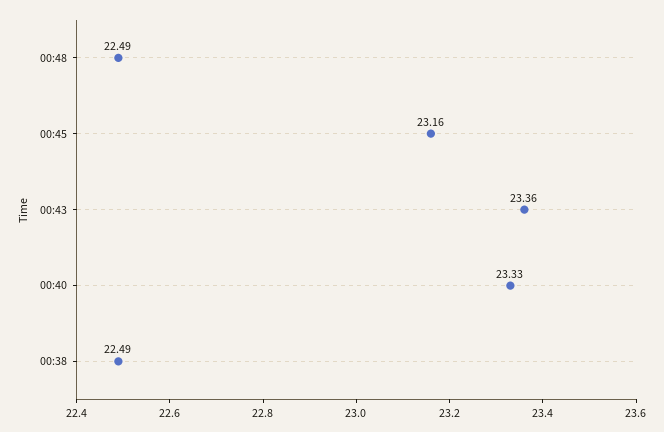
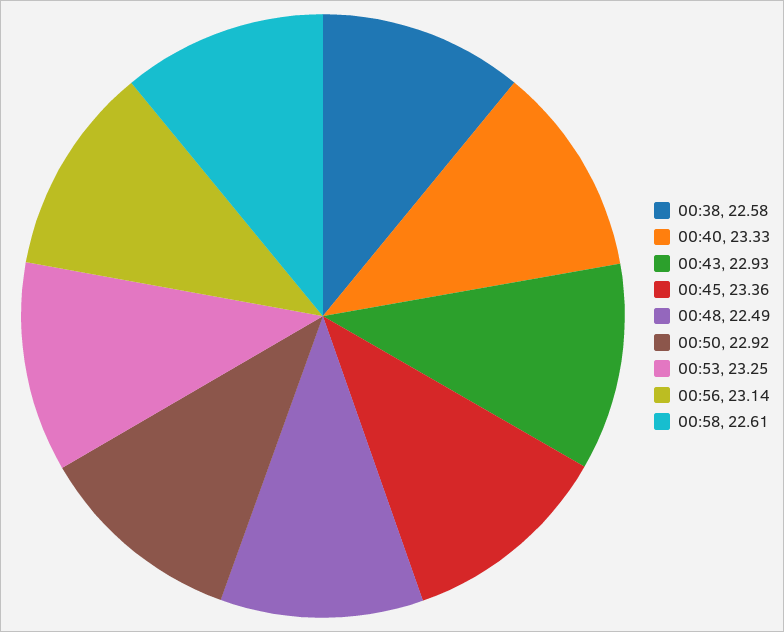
00:45: 23.16 -> 23.36
00:43: 23.36 -> 22.93
00:38: 22.49 -> 22.58
00:50: none -> 22.92
00:53: none -> 23.25
00:56: none -> 23.14
00:58: none -> 22.61

